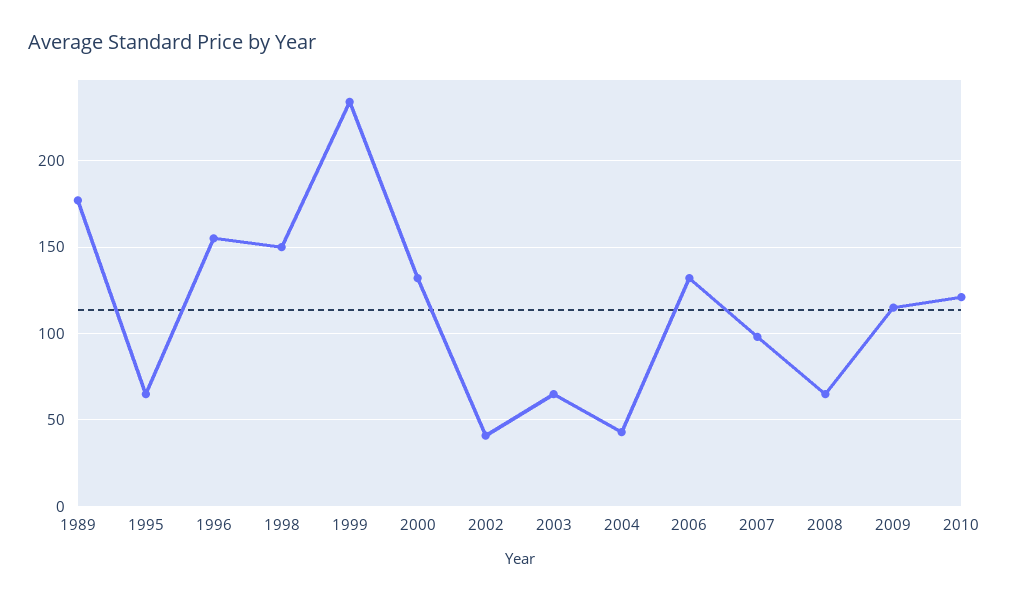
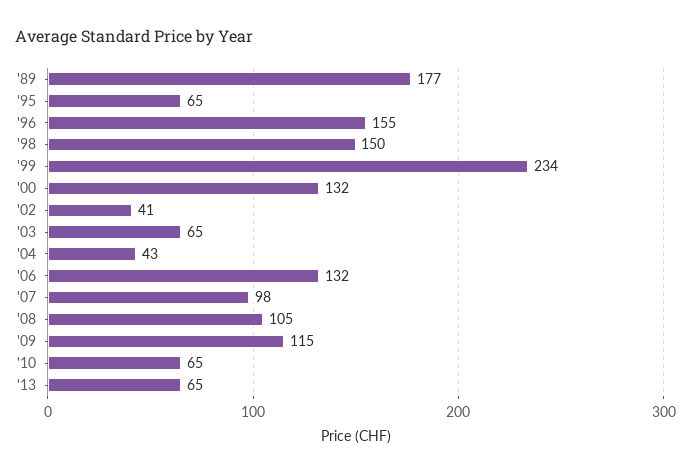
2008: 65 -> 105
2010: 120 -> 65
'13: none -> 65

